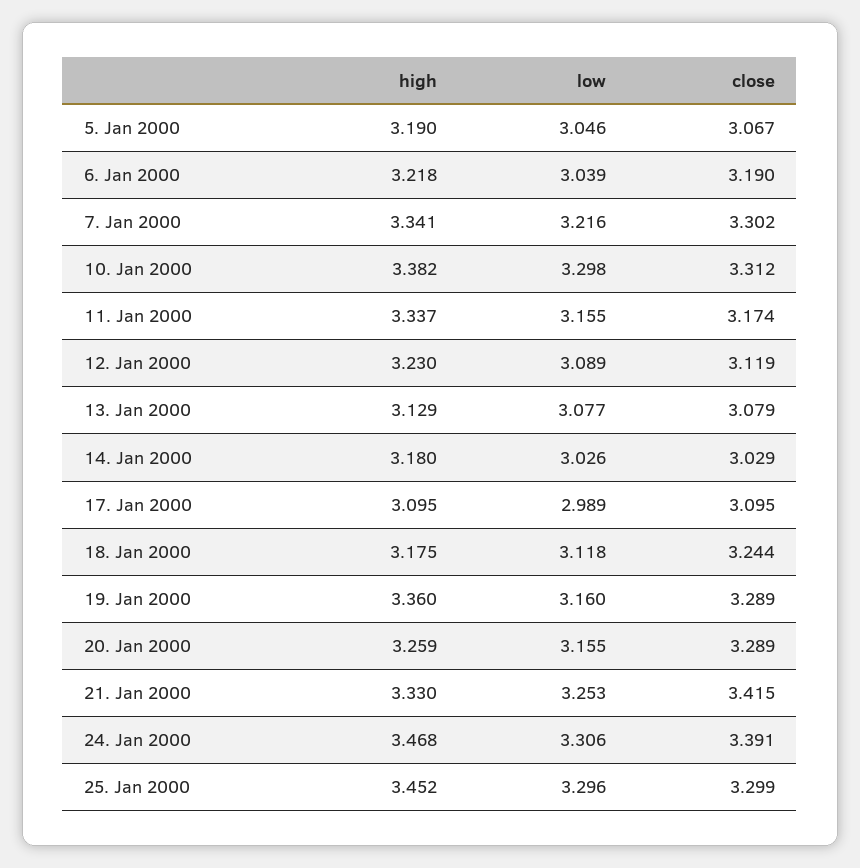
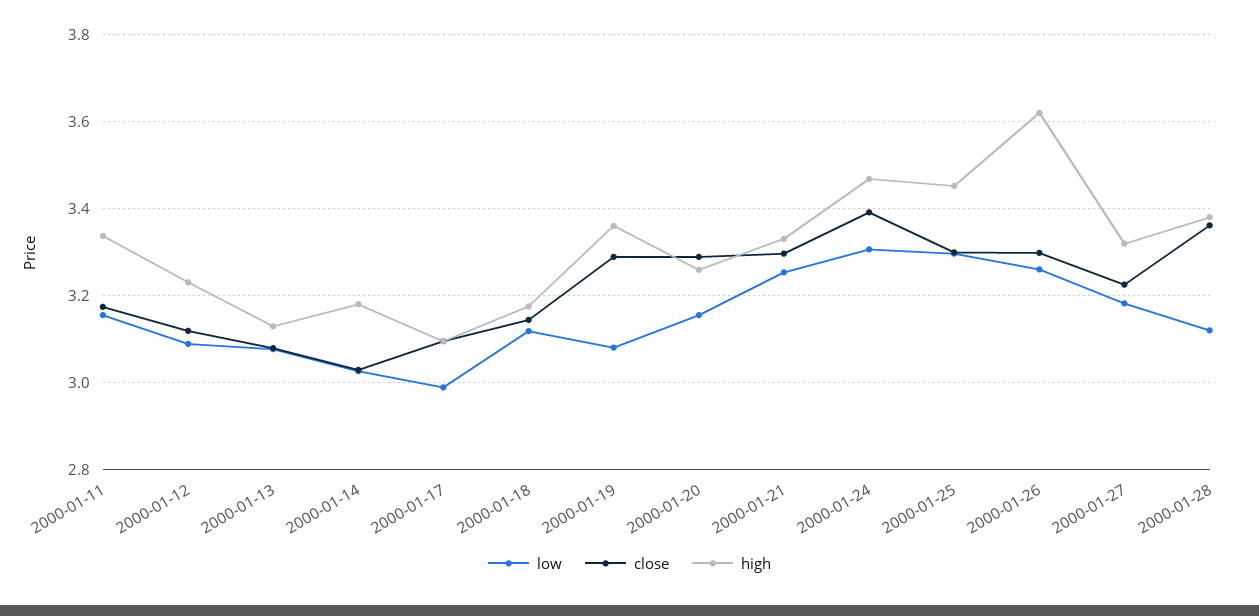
high, 5. Jan 2000: 3.19 -> none
low, 5. Jan 2000: 3.046 -> none
close, 5. Jan 2000: 3.067 -> none
high, 6. Jan 2000: 3.218 -> none
low, 6. Jan 2000: 3.039 -> none
close, 6. Jan 2000: 3.19 -> none
high, 7. Jan 2000: 3.341 -> none
low, 7. Jan 2000: 3.216 -> none
close, 7. Jan 2000: 3.302 -> none
high, 10. Jan 2000: 3.382 -> none
low, 10. Jan 2000: 3.298 -> none
close, 10. Jan 2000: 3.312 -> none
close, 18. Jan 2000: 3.244 -> 3.14
low, 19. Jan 2000: 3.16 -> 3.08
close, 21. Jan 2000: 3.415 -> 3.3
low, 2000-01-26: none -> 3.26
close, 2000-01-26: none -> 3.3
high, 2000-01-26: none -> 3.62
low, 2000-01-27: none -> 3.18
close, 2000-01-27: none -> 3.22
high, 2000-01-27: none -> 3.32
low, 2000-01-28: none -> 3.12
close, 2000-01-28: none -> 3.36
high, 2000-01-28: none -> 3.38

